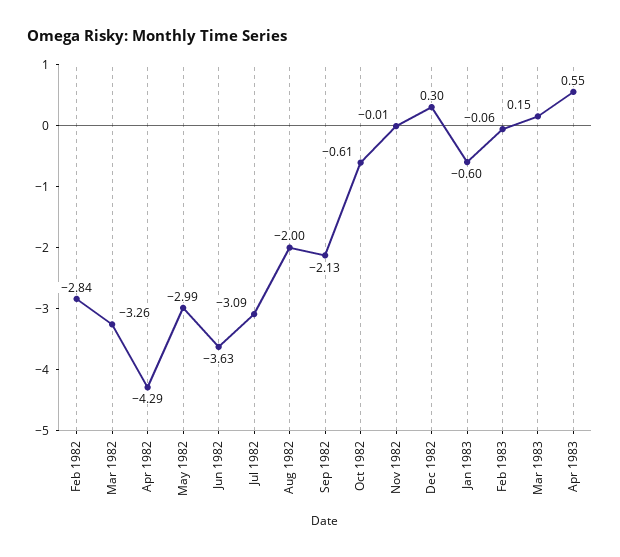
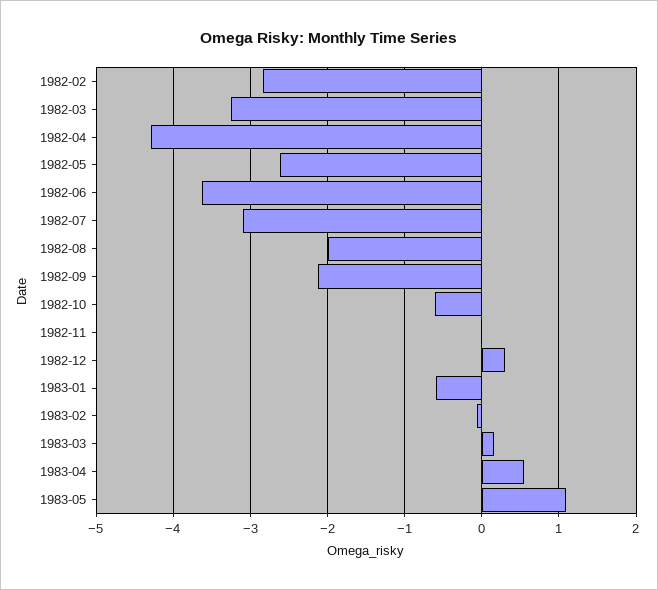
May 1982: -2.99 -> -2.6
1983-05: none -> 1.1

